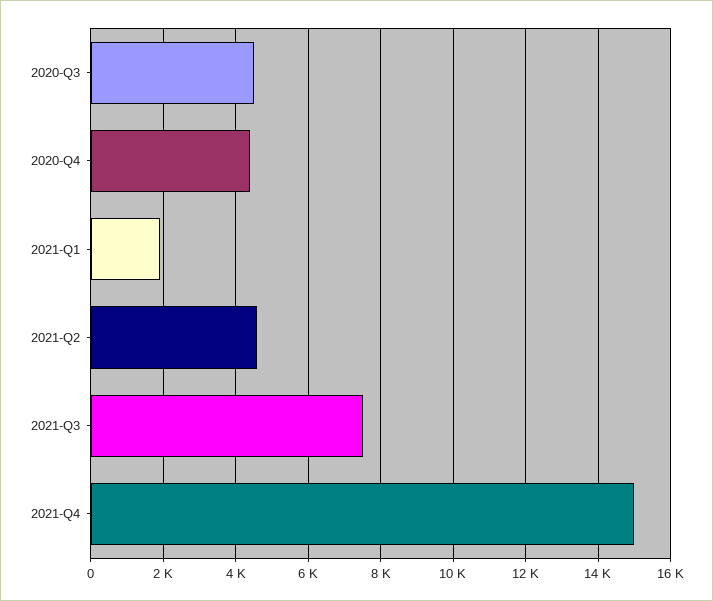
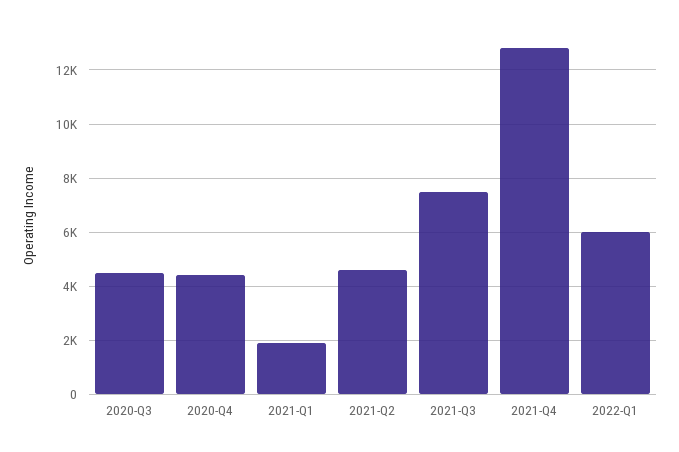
2021-Q4: 15000 -> 12750
2022-Q1: none -> 6000

